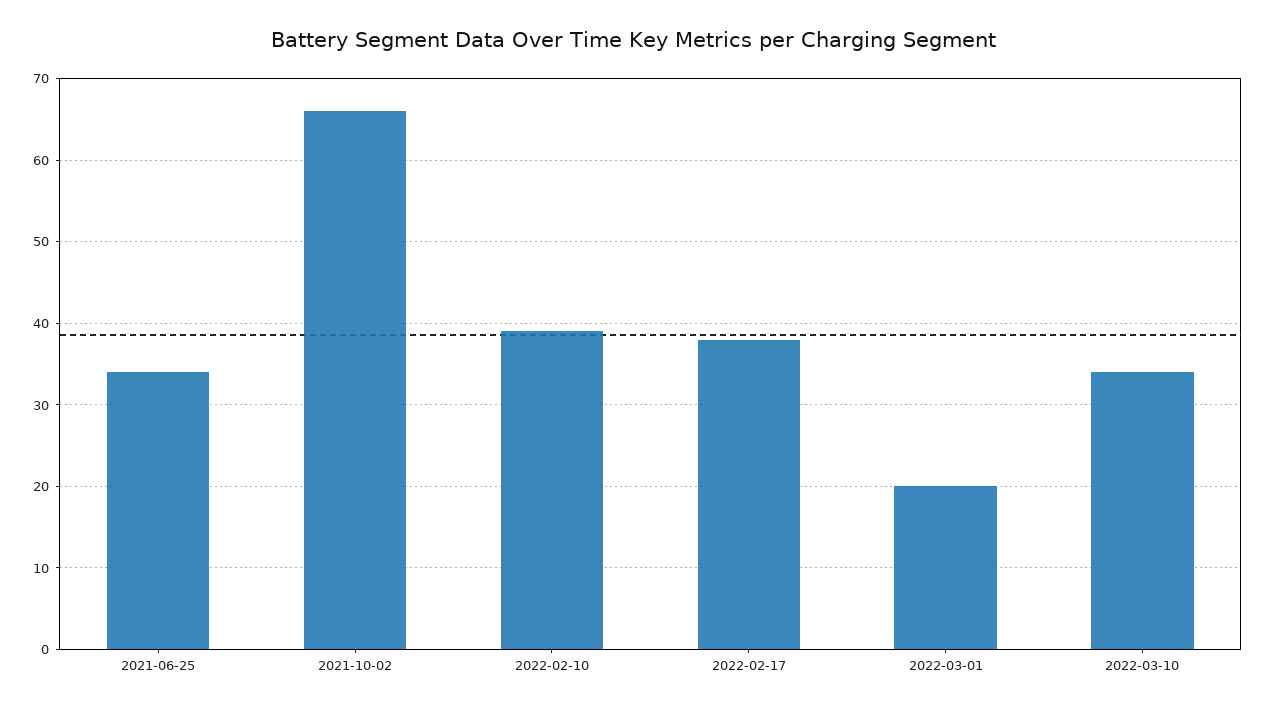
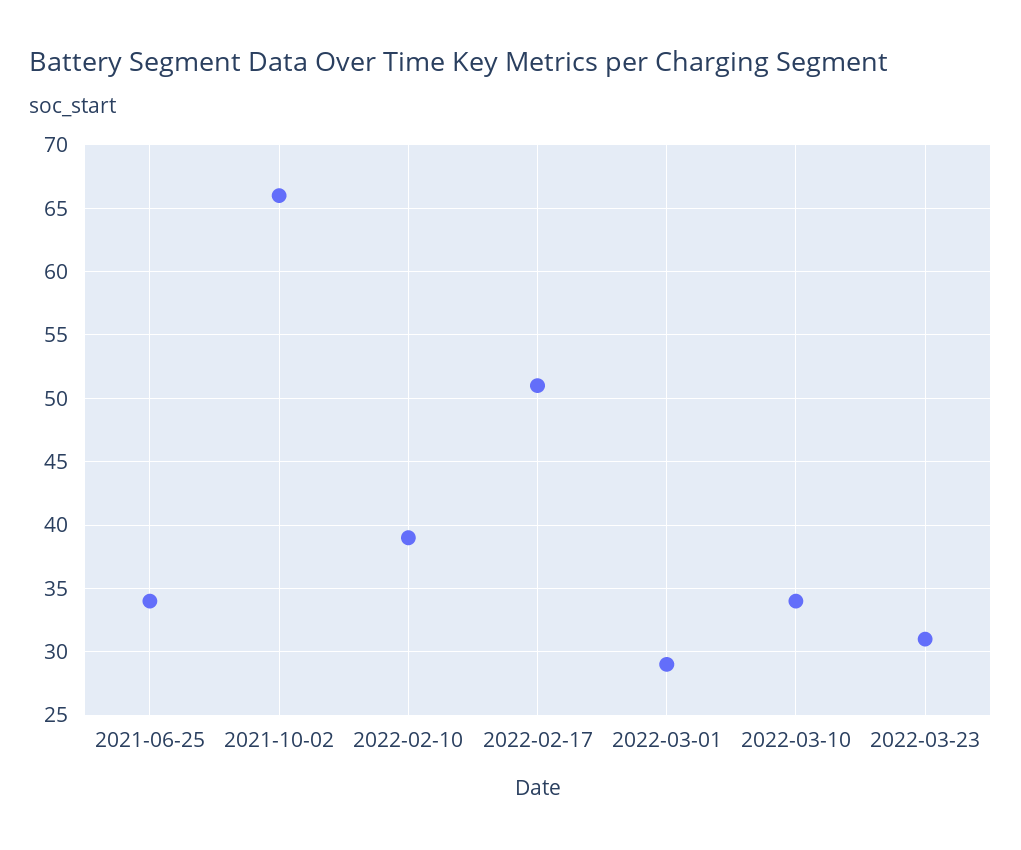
2022-02-17: 38 -> 51
2022-03-01: 20 -> 29
2022-03-23: none -> 31

